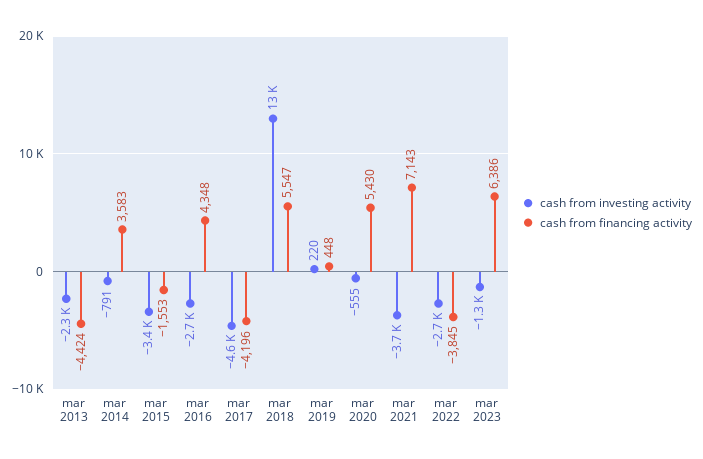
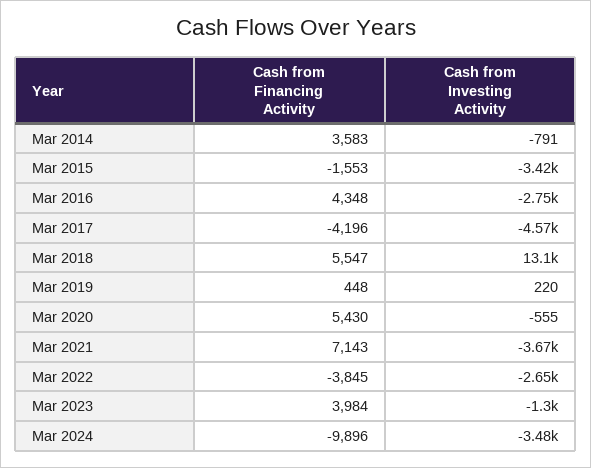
cash from investing activity, mar 2013: -2300 -> none
cash from financing activity, mar 2013: -4424 -> none
cash from financing activity, mar 2023: 6386 -> 3984
cash from financing activity, Mar 2024: none -> -9896
cash from investing activity, Mar 2024: none -> -3480

